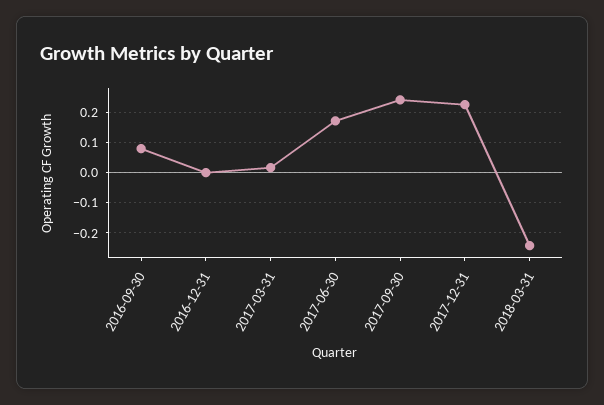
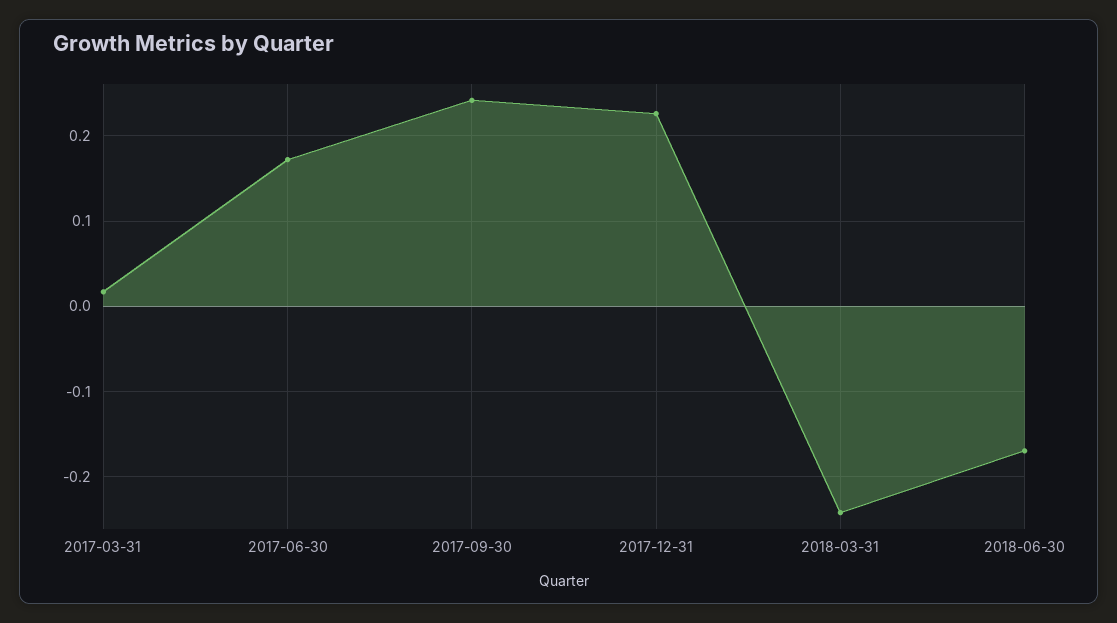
2016-09-30: 0.08 -> none
2016-12-31: 0 -> none
2018-06-30: none -> -0.17

